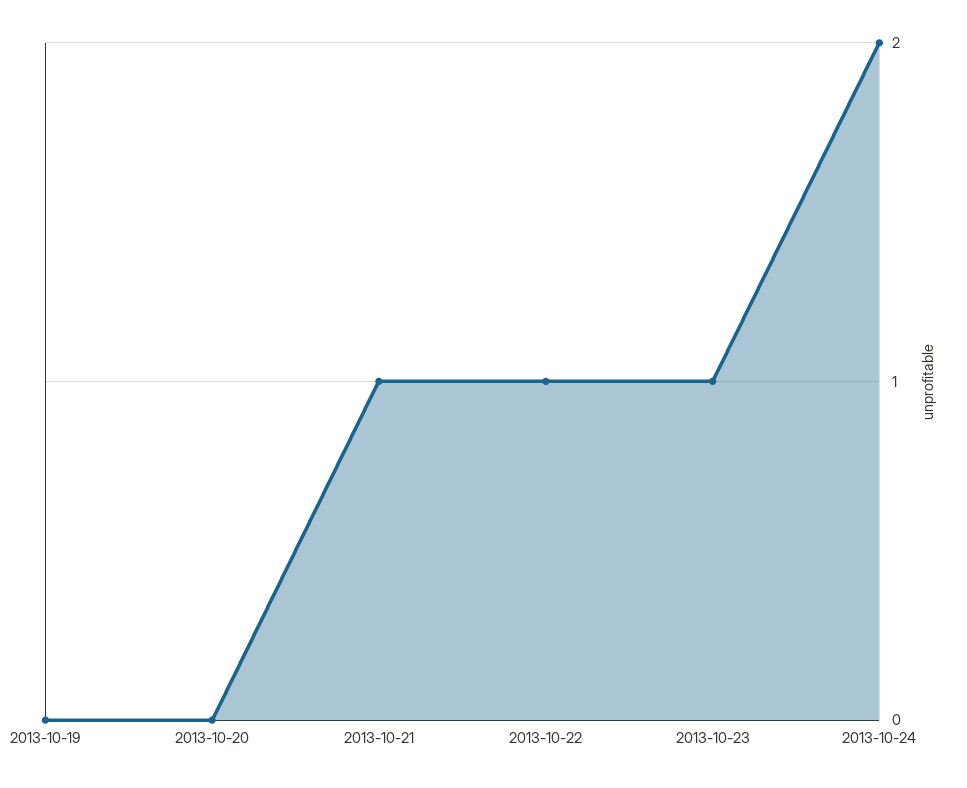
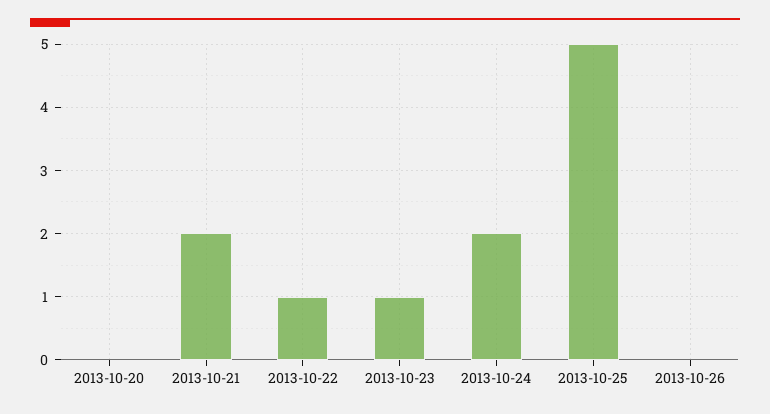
2013-10-19: 0 -> none
2013-10-21: 1 -> 2
2013-10-25: none -> 5
2013-10-26: none -> 0

